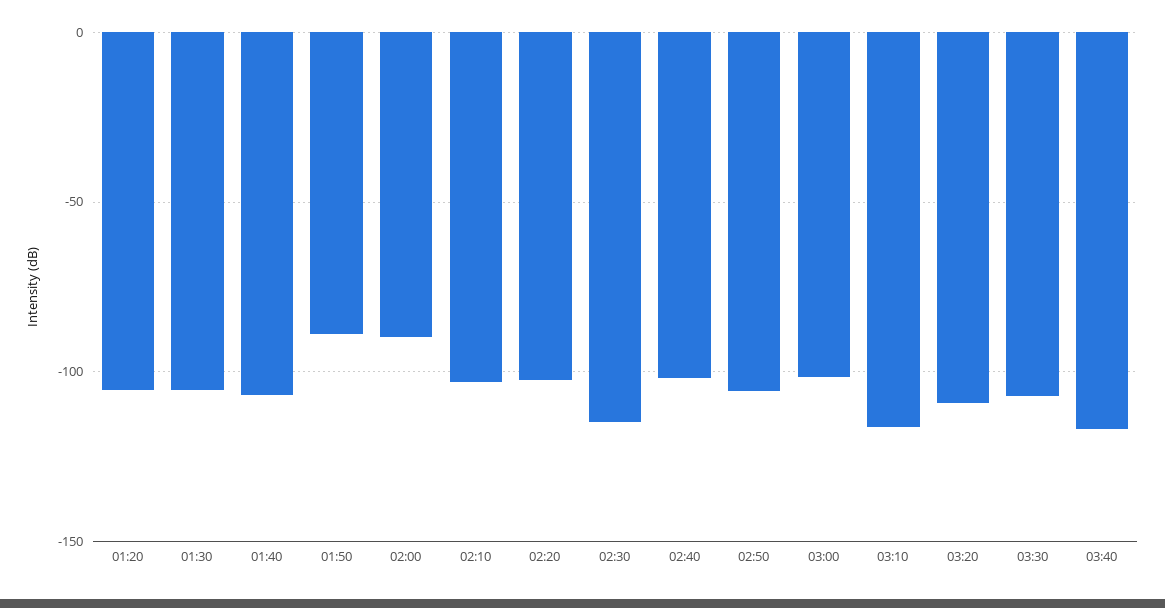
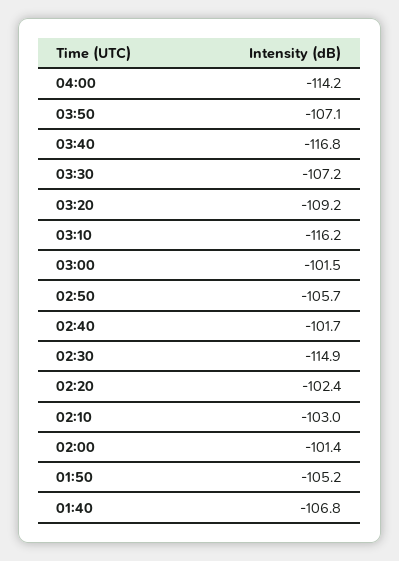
01:20: -105 -> none
01:30: -105 -> none
01:50: -90 -> -105.2
02:00: -90 -> -101.4
04:00: none -> -114.2
03:50: none -> -107.1

